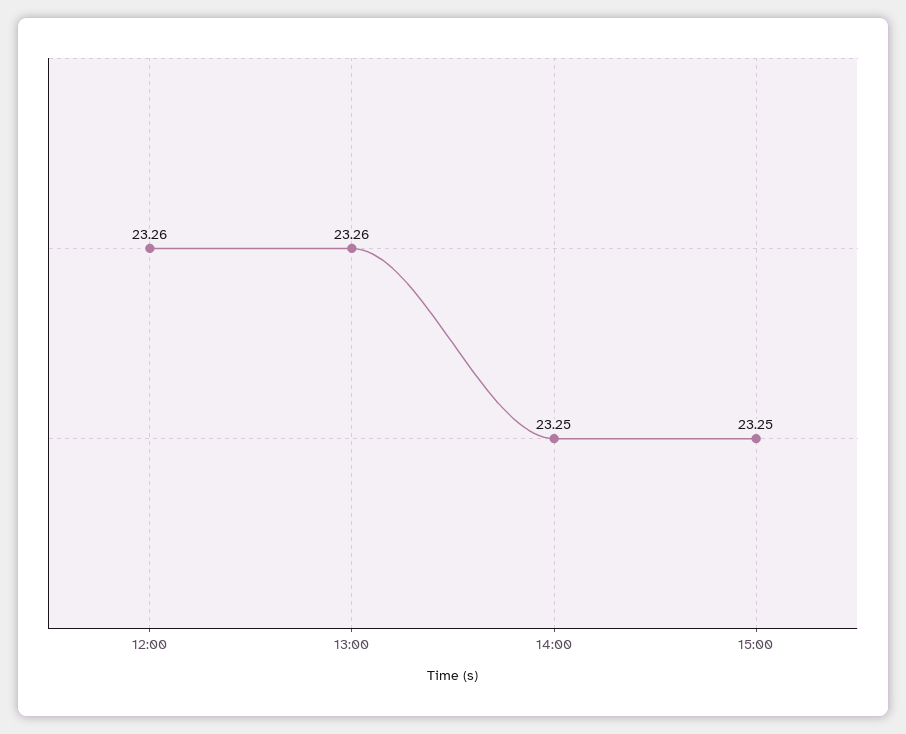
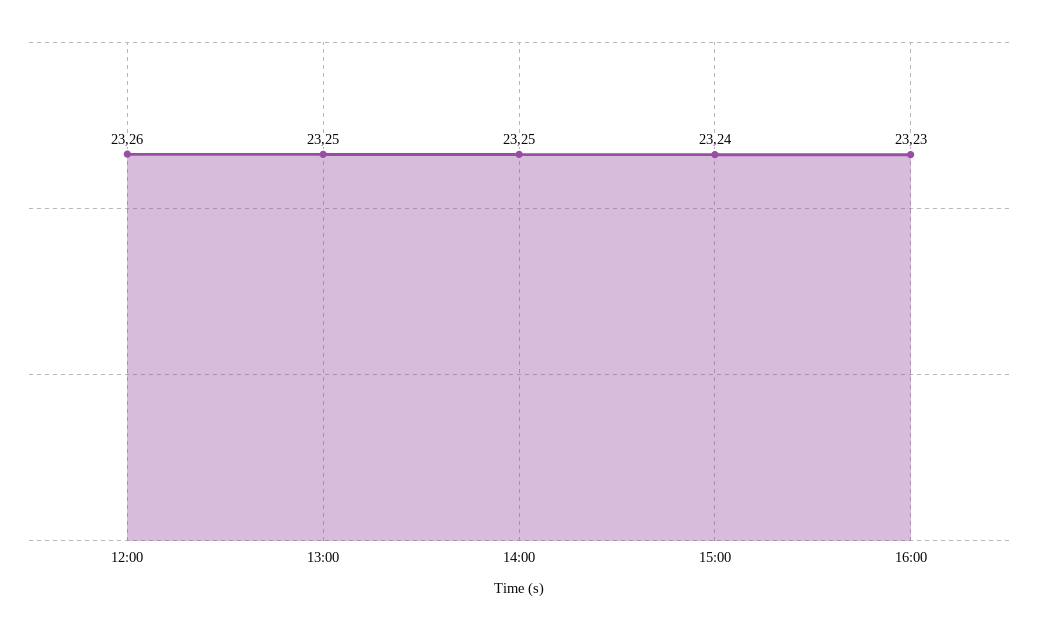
13:00: 23.26 -> 23.25
15:00: 23.25 -> 23.24
16:00: none -> 23.23

